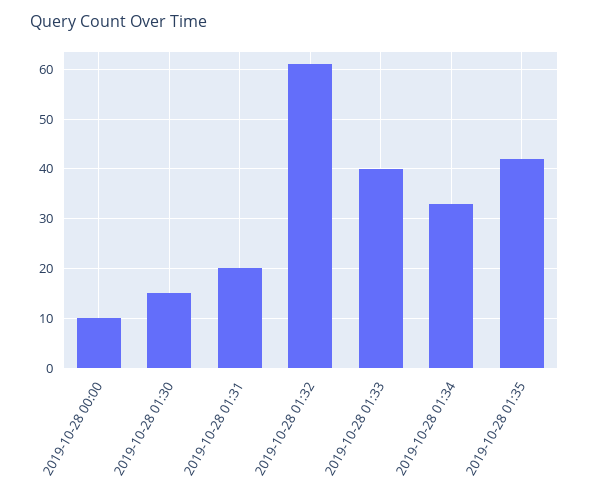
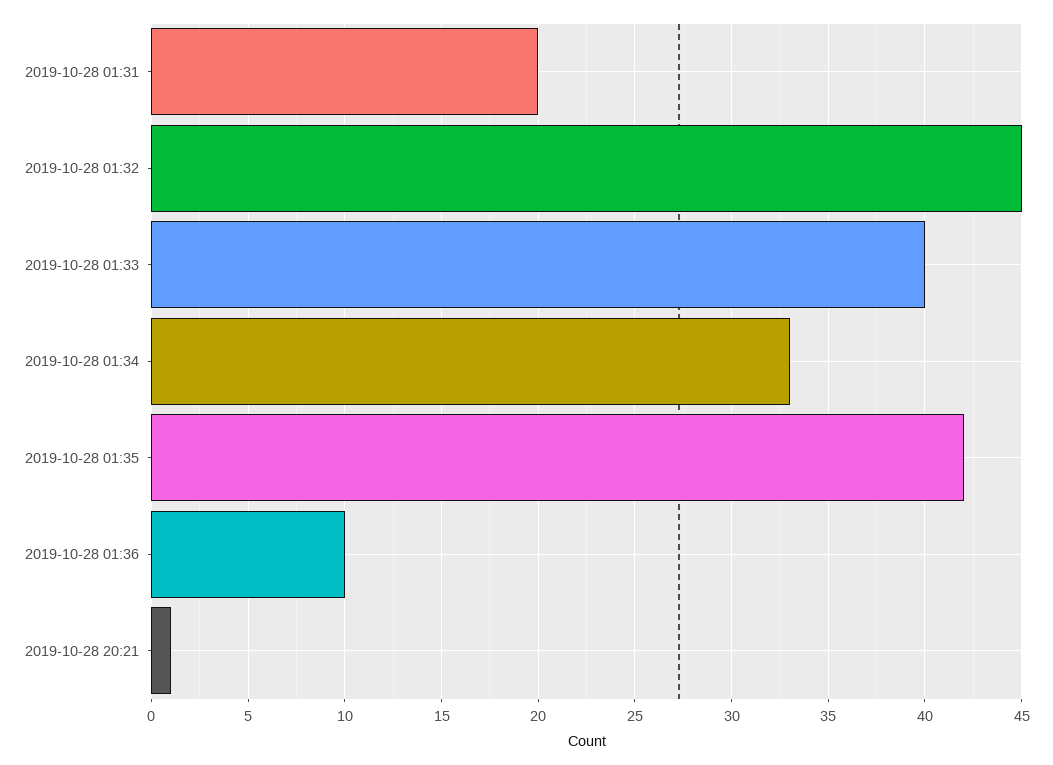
2019-10-28 00:00: 10 -> none
2019-10-28 01:30: 15 -> none
2019-10-28 01:32: 60 -> 45
2019-10-28 01:36: none -> 10
2019-10-28 20:21: none -> 1

